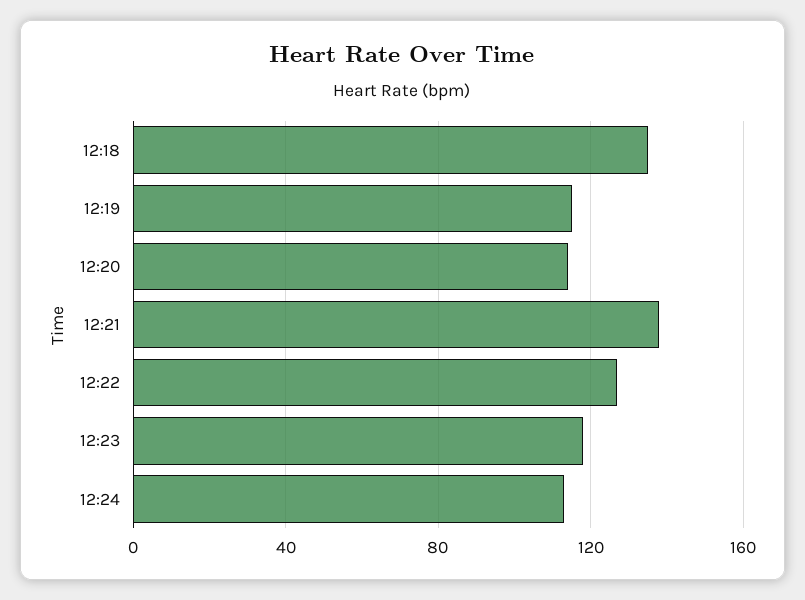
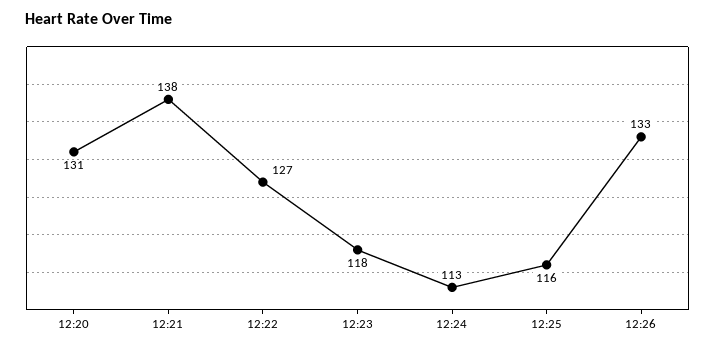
12:18: 135 -> none
12:19: 115 -> none
12:20: 115 -> 131
12:25: none -> 116
12:26: none -> 133

